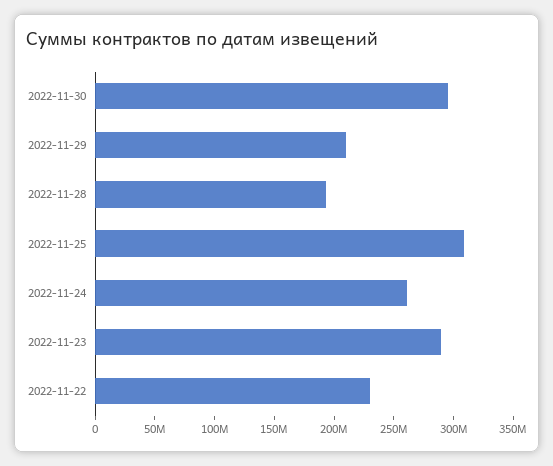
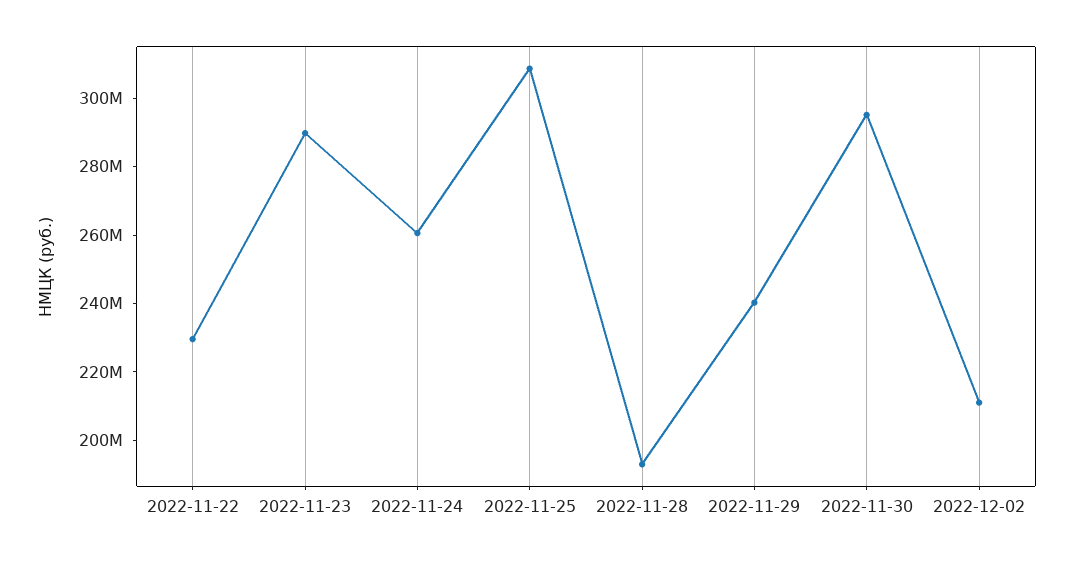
2022-11-29: 210000000 -> 240000000
2022-12-02: none -> 210000000

